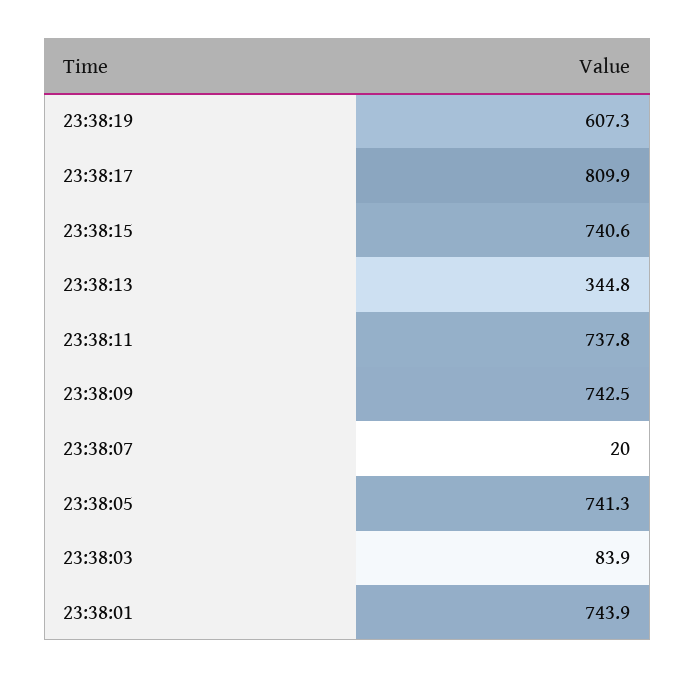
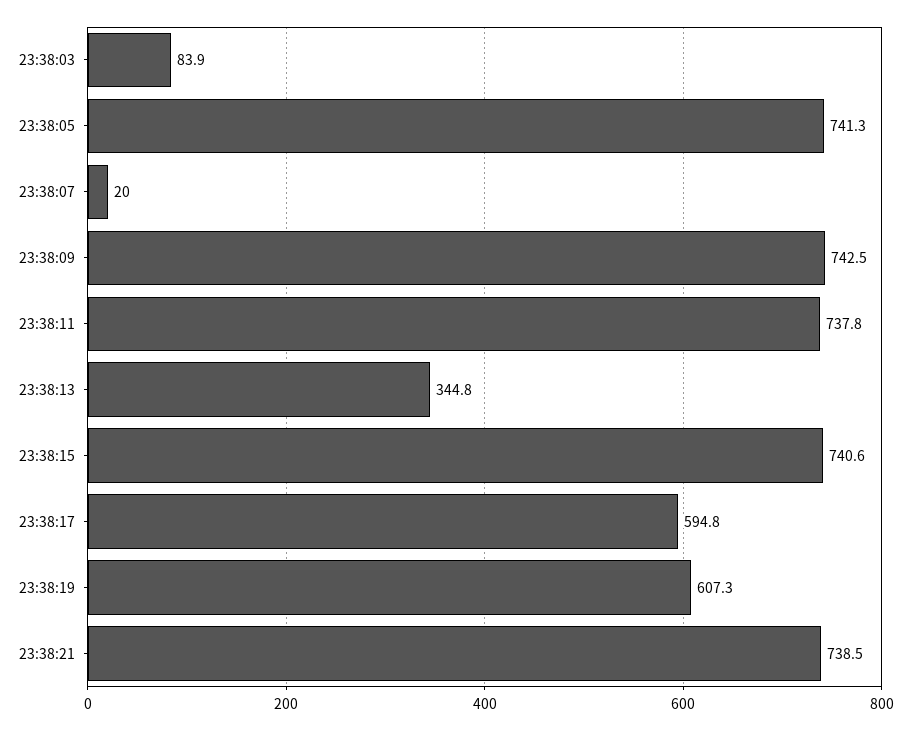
23:38:17: 809.9 -> 594.8
23:38:01: 743.9 -> none
23:38:21: none -> 738.5

